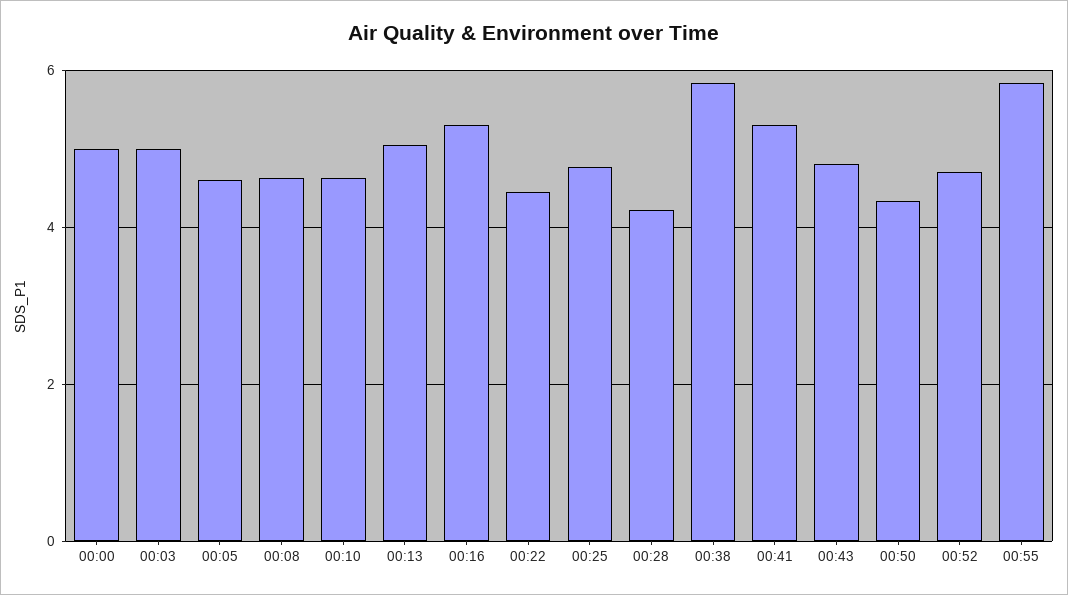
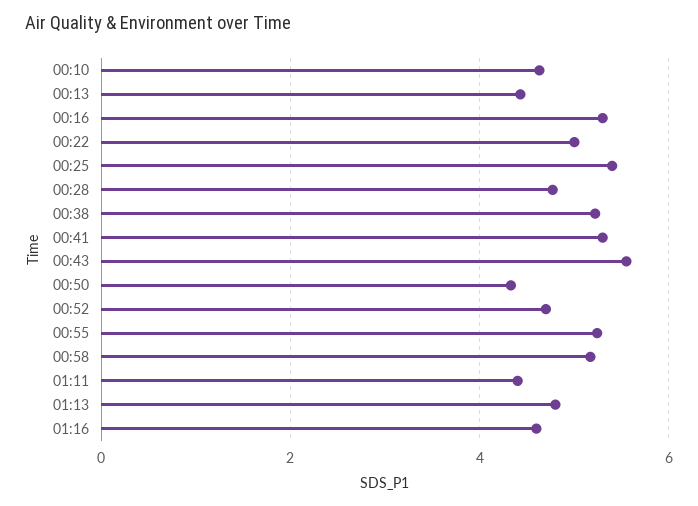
00:00: 5 -> none
00:03: 5 -> none
00:05: 4.6 -> none
00:08: 4.6 -> none
00:13: 5 -> 4.4
00:22: 4.4 -> 5
00:25: 4.8 -> 5.4
00:28: 4.2 -> 4.8
00:38: 5.8 -> 5.2
00:43: 4.8 -> 5.6
00:55: 5.8 -> 5.2
00:58: none -> 5.2
01:11: none -> 4.4
01:13: none -> 4.8
01:16: none -> 4.6

